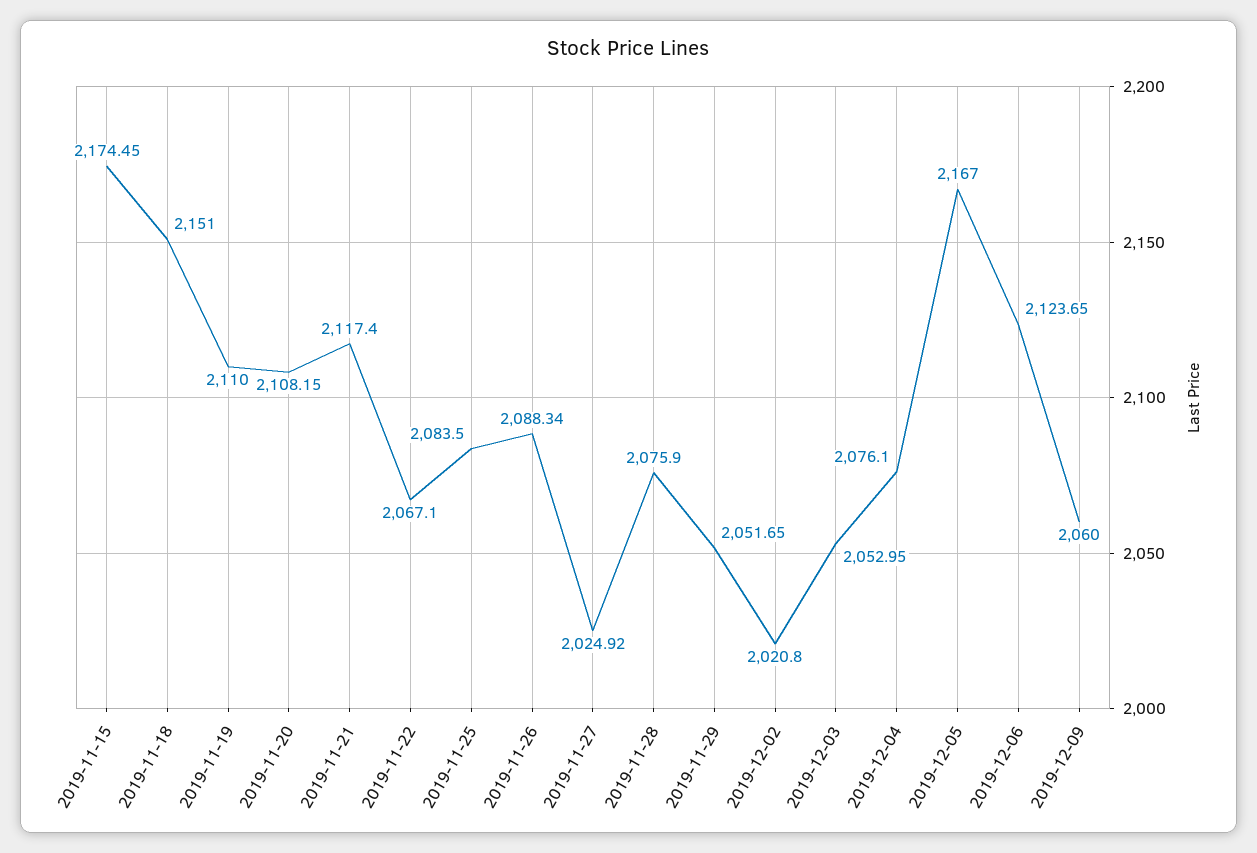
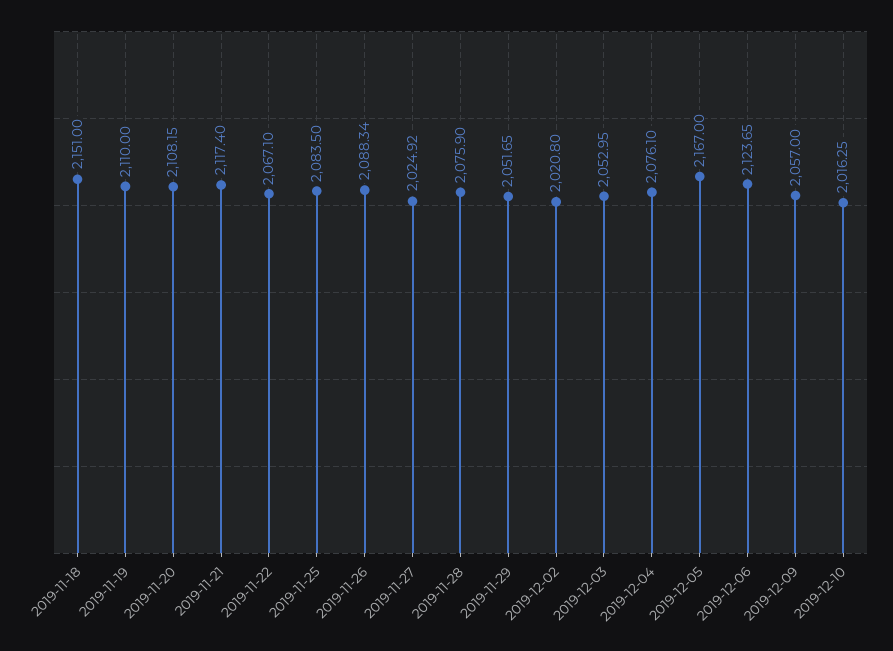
2019-11-15: 2174.45 -> none
2019-12-09: 2060 -> 2057
2019-12-10: none -> 2016.25

